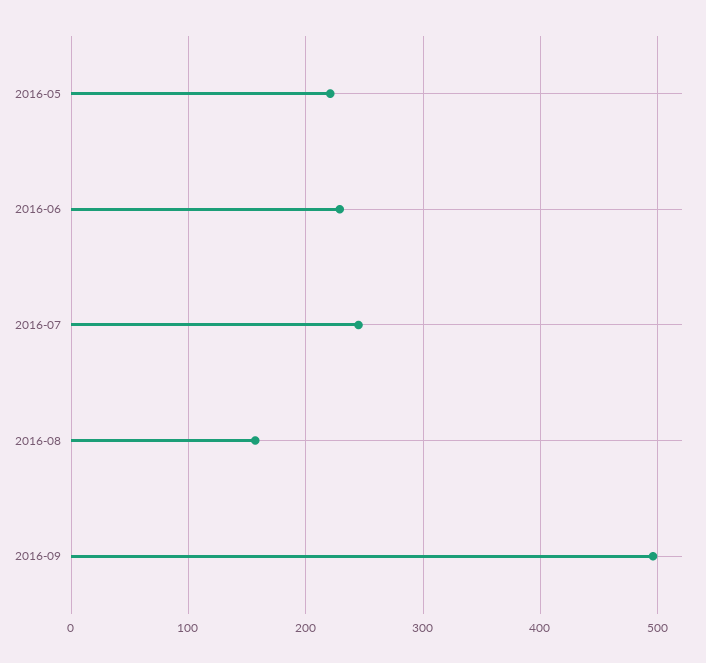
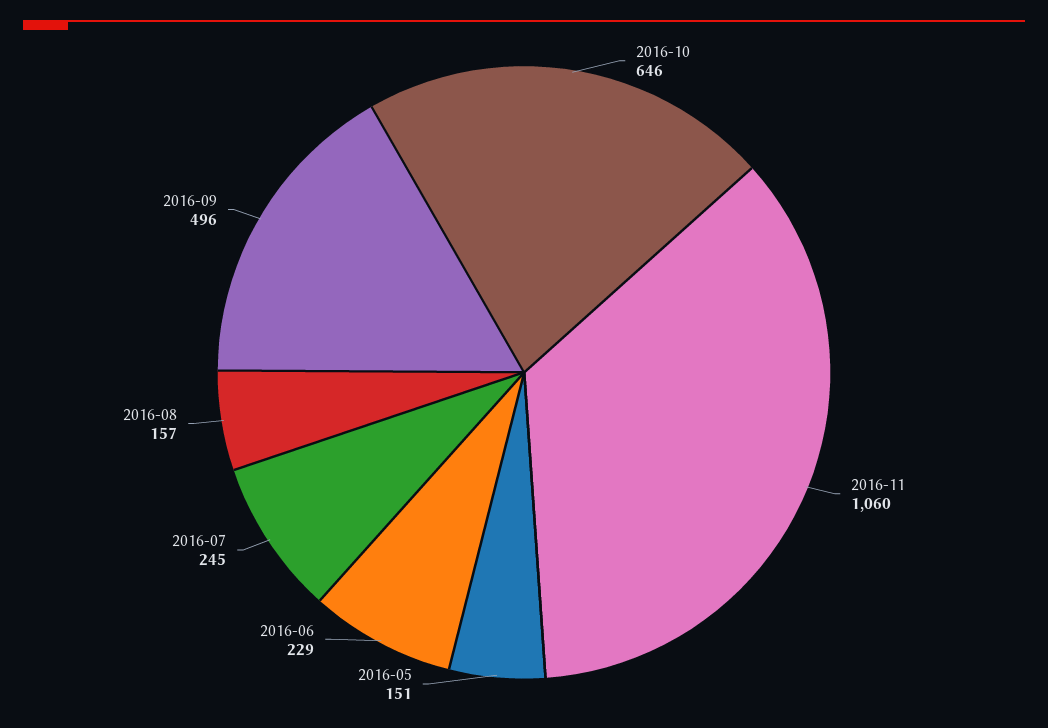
2016-05: 220 -> 151
2016-10: none -> 646
2016-11: none -> 1060

